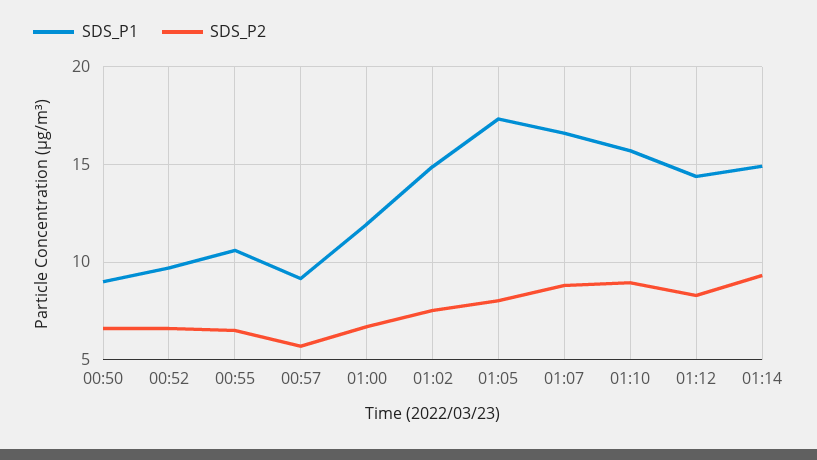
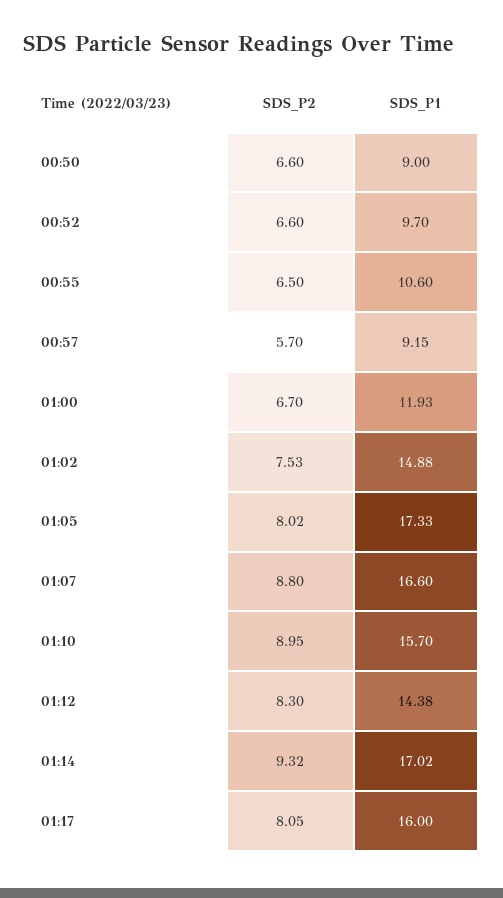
SDS_P1, 01:14: 15 -> 17.02
SDS_P2, 01:17: none -> 8.05
SDS_P1, 01:17: none -> 16

